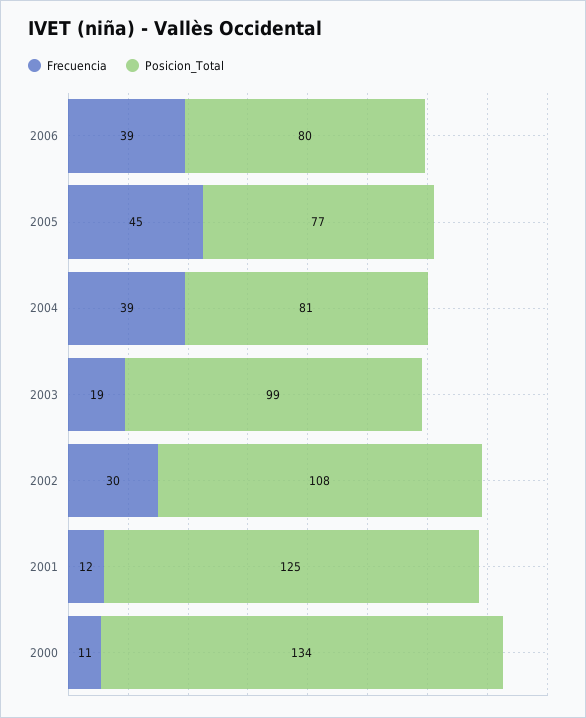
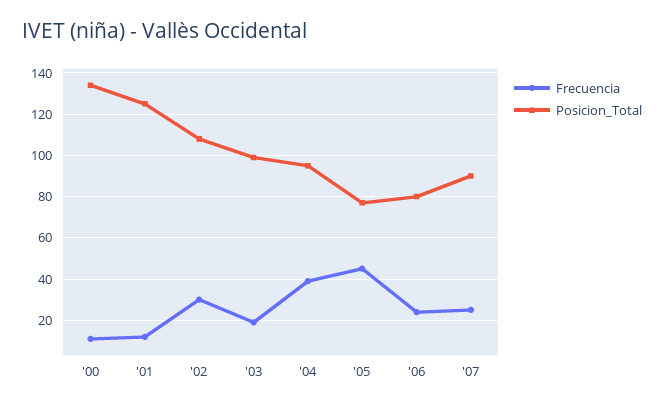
Frecuencia, 2006: 39 -> 25
Posicion_Total, 2004: 81 -> 95
Frecuencia, '07: none -> 25
Posicion_Total, '07: none -> 90

